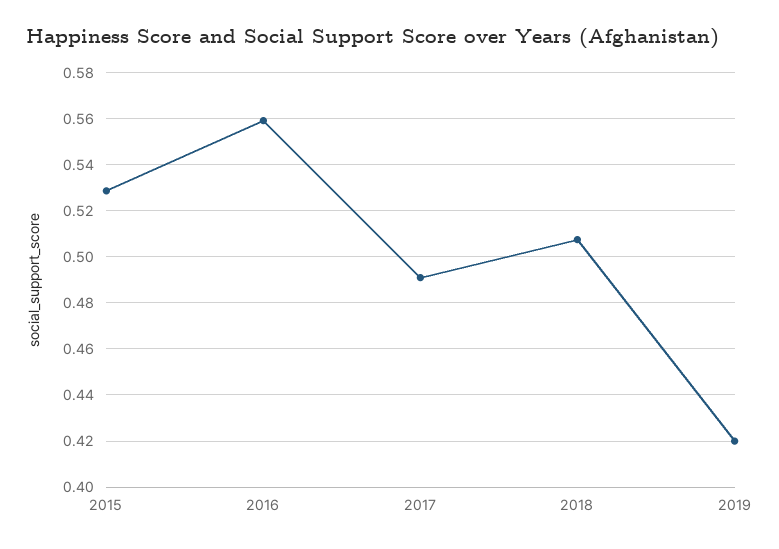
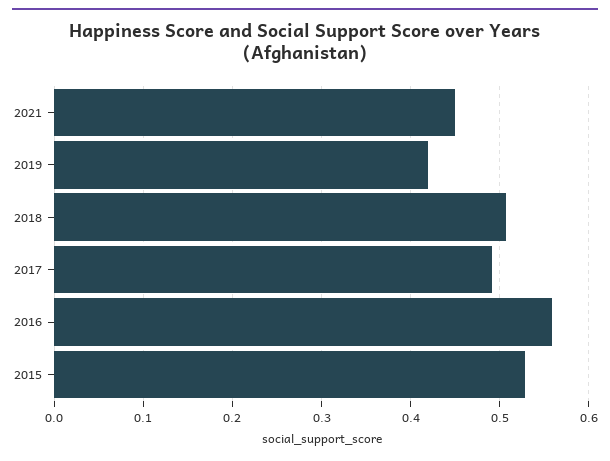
2021: none -> 0.45

